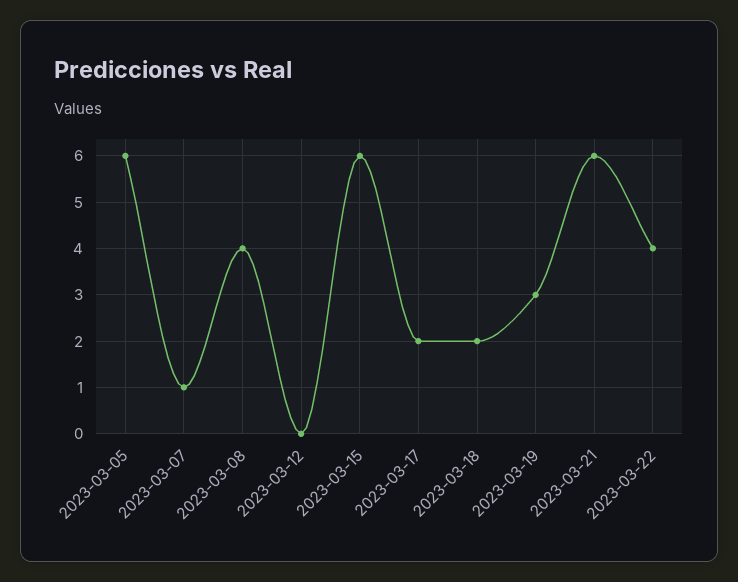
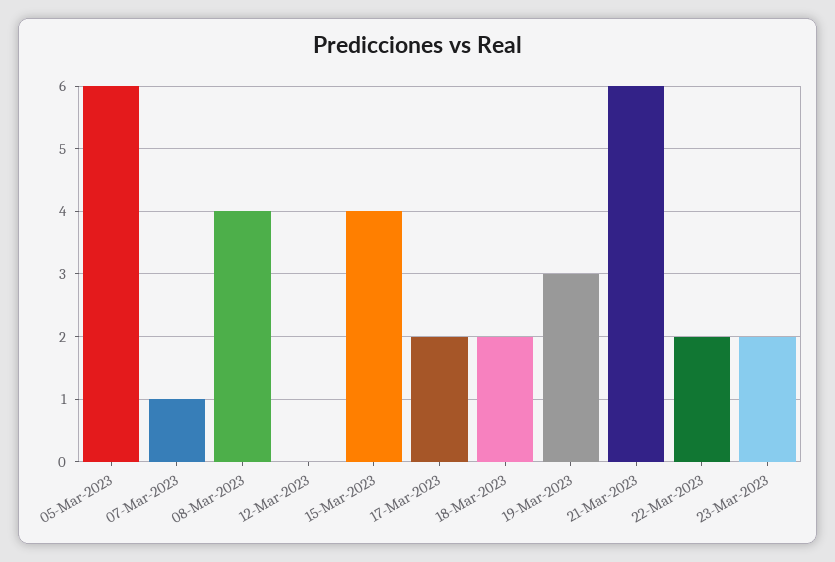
2023-03-15: 6 -> 4
2023-03-22: 4 -> 2
23-Mar-2023: none -> 2

